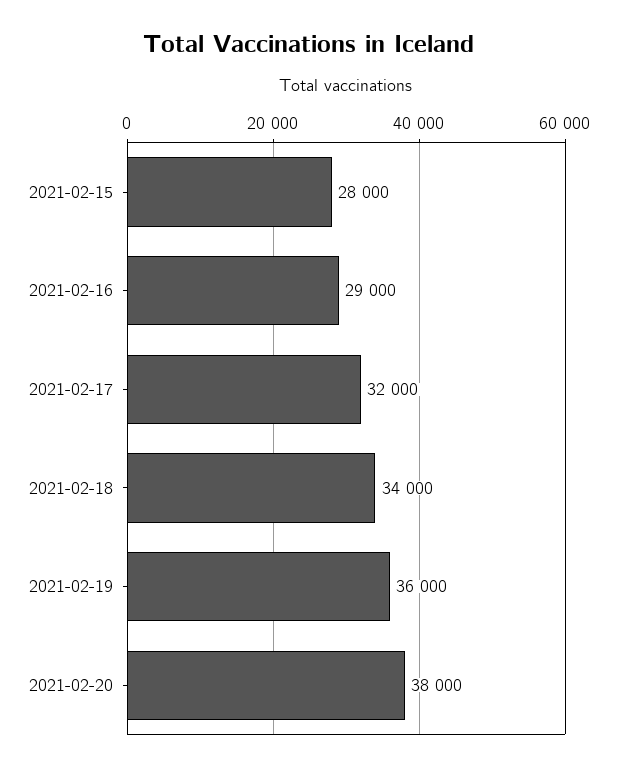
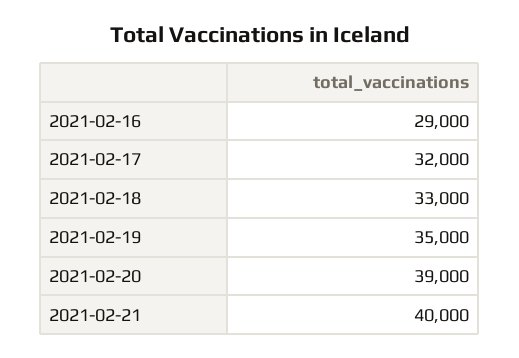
2021-02-15: 28000 -> none
2021-02-18: 34000 -> 33000
2021-02-19: 36000 -> 35000
2021-02-20: 38000 -> 39000
2021-02-21: none -> 40000

